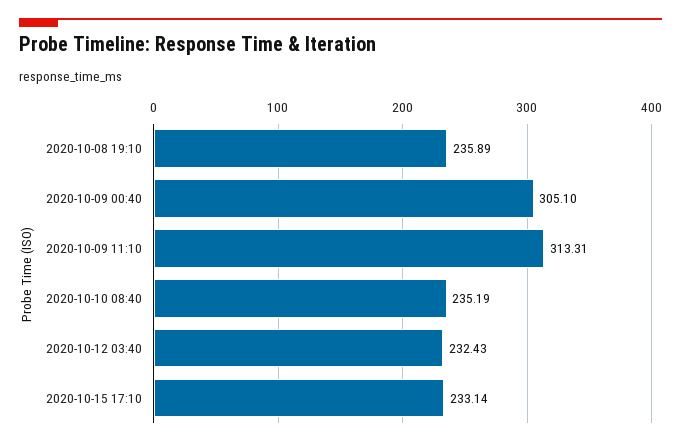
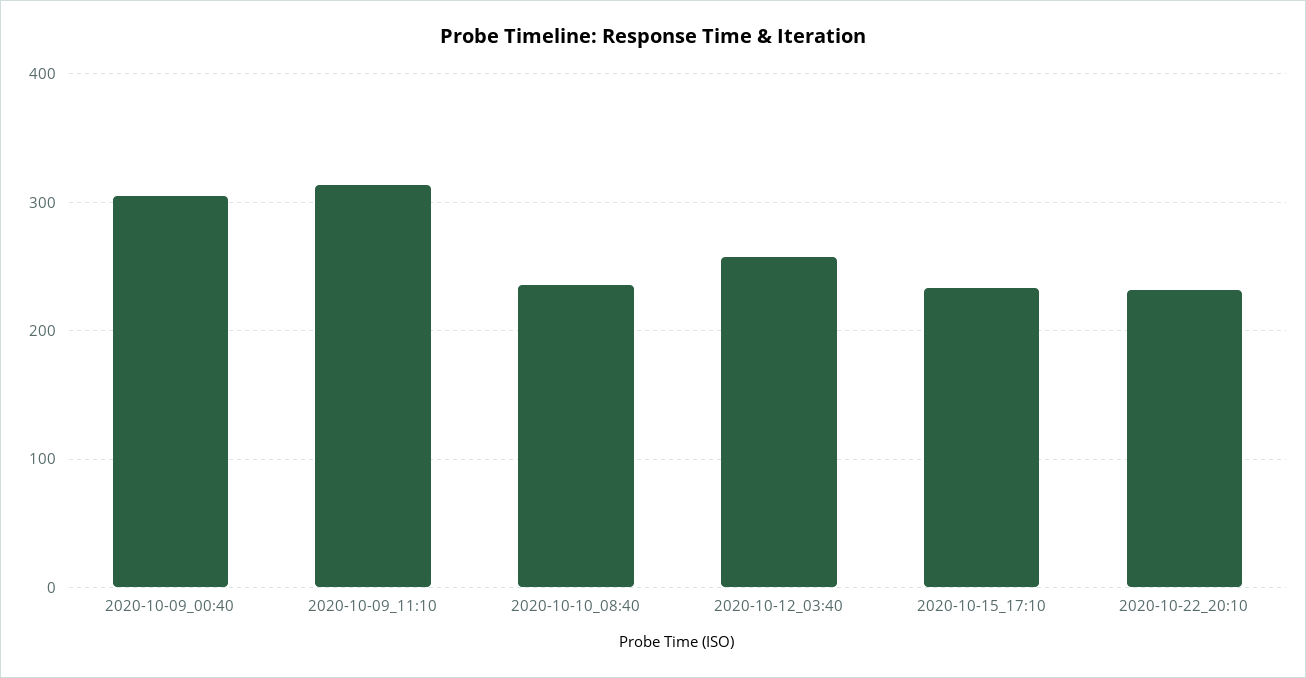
2020-10-08 19:10: 235.89 -> none
2020-10-12 03:40: 232.43 -> 260
2020-10-22_20:10: none -> 230

